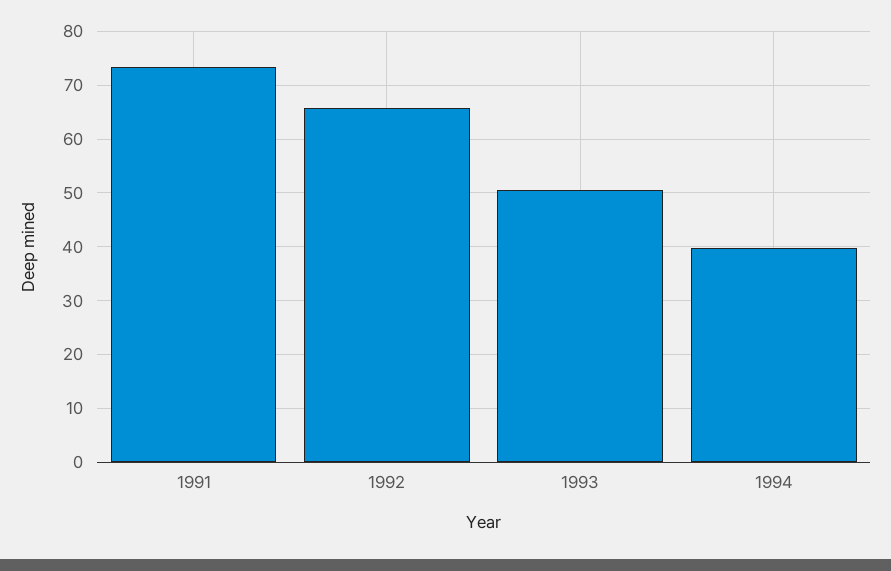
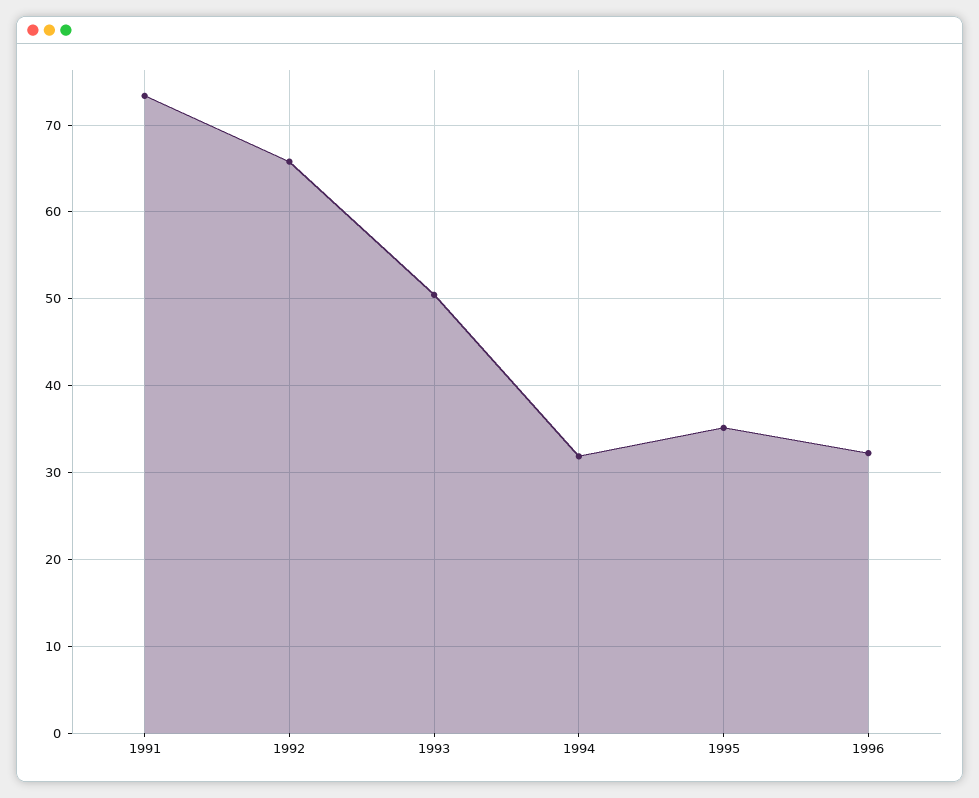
1994: 40 -> 32
1995: none -> 35
1996: none -> 32

